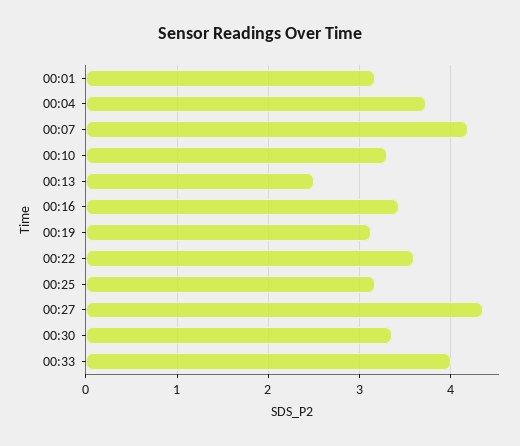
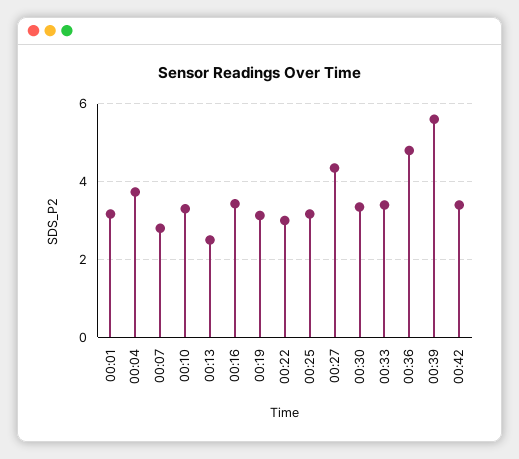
00:07: 4.2 -> 2.8
00:22: 3.6 -> 3
00:33: 4 -> 3.4
00:36: none -> 4.8
00:39: none -> 5.6
00:42: none -> 3.4

